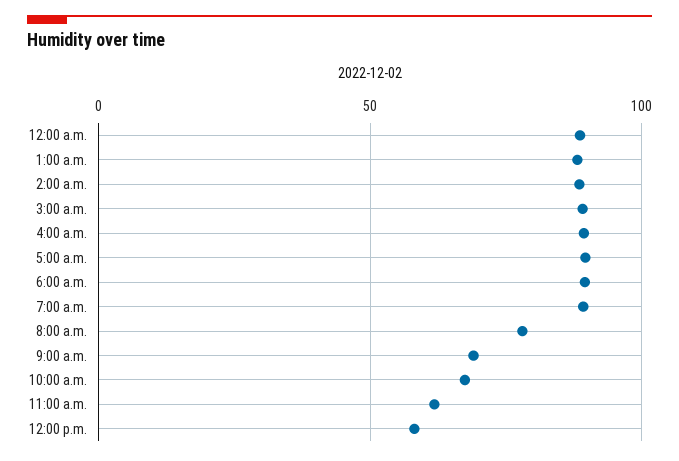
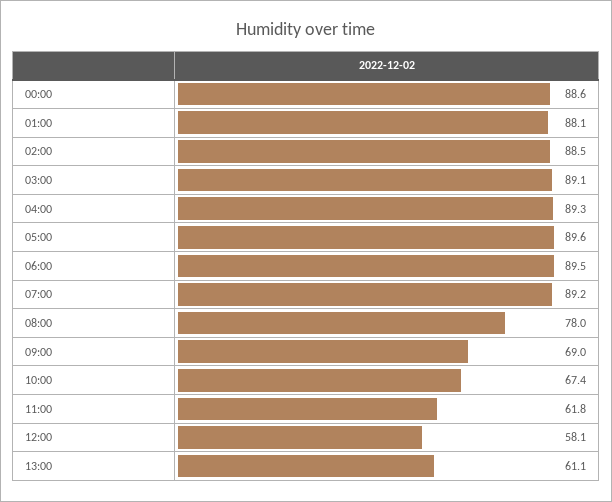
13:00: none -> 61.1

